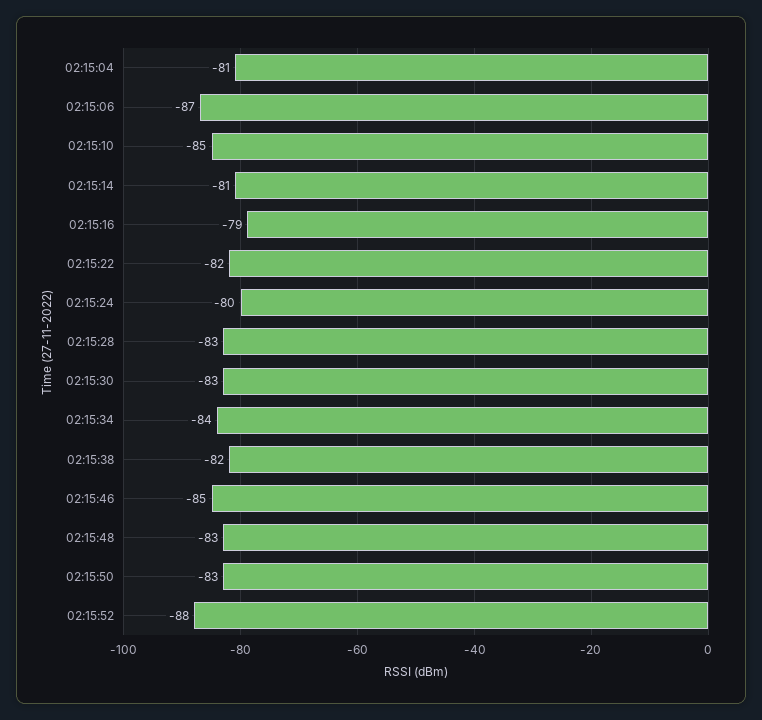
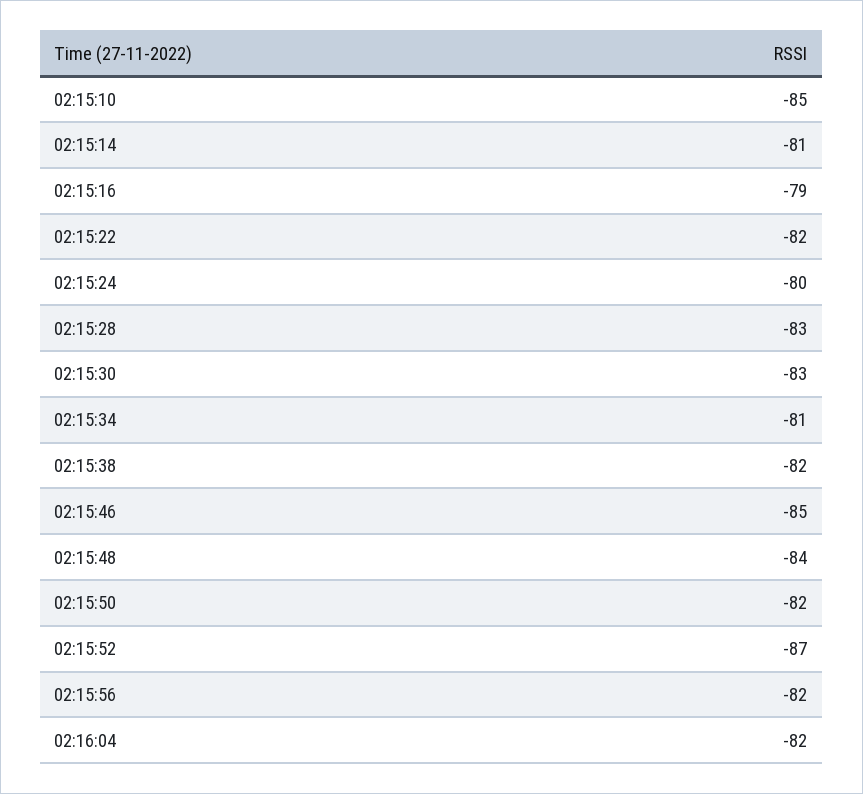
02:15:04: -81 -> none
02:15:06: -87 -> none
02:15:34: -84 -> -81
02:15:48: -83 -> -84
02:15:50: -83 -> -82
02:15:52: -88 -> -87
02:15:56: none -> -82
02:16:04: none -> -82

